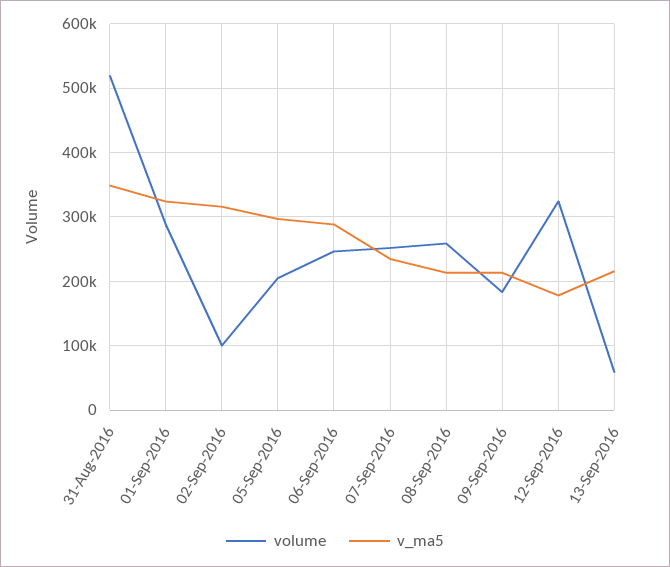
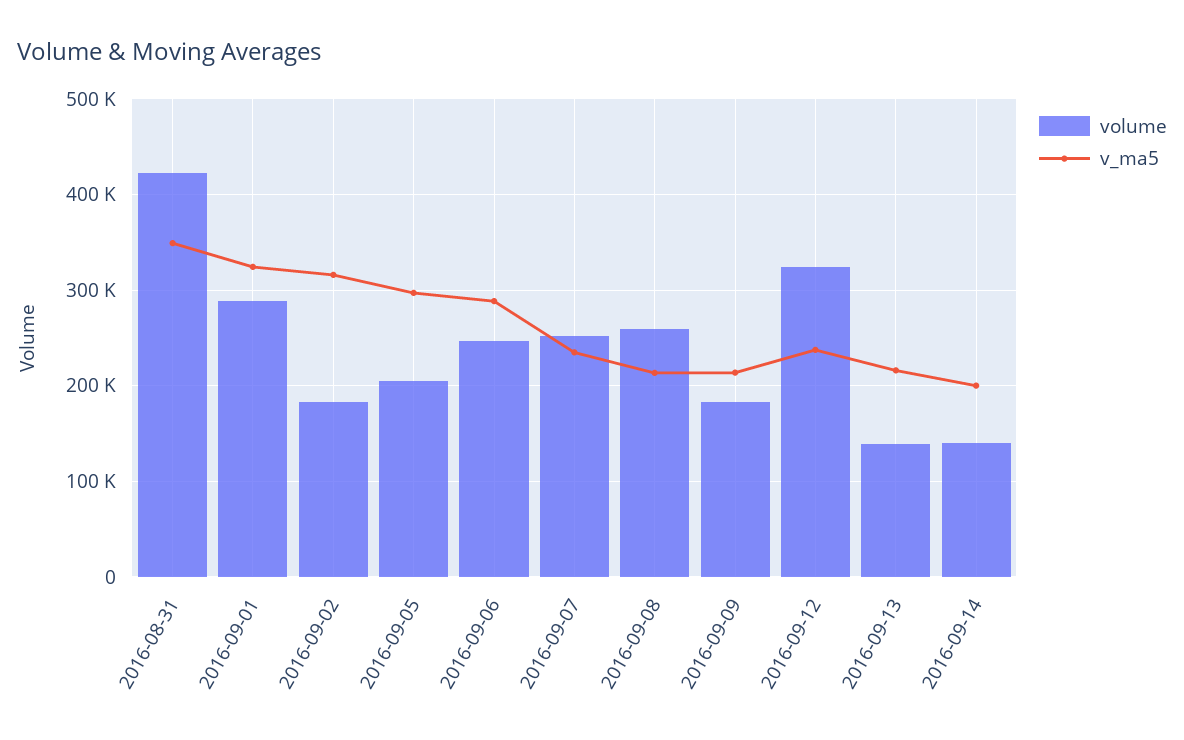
volume, 31-Aug-2016: 520000 -> 420000
volume, 02-Sep-2016: 100000 -> 180000
v_ma5, 12-Sep-2016: 180000 -> 240000
volume, 13-Sep-2016: 60000 -> 140000
volume, 2016-09-14: none -> 140000
v_ma5, 2016-09-14: none -> 200000

